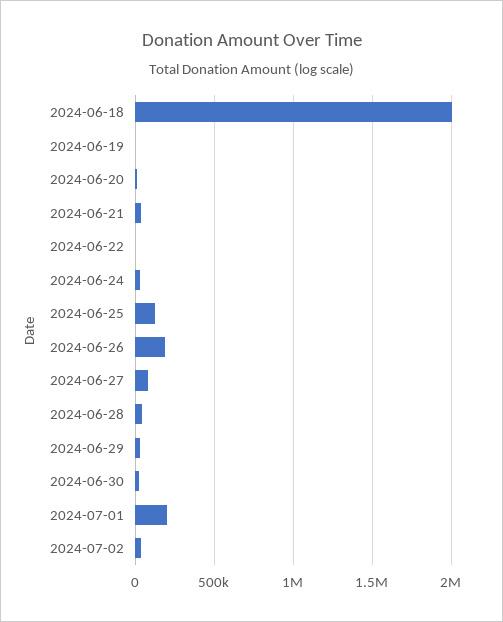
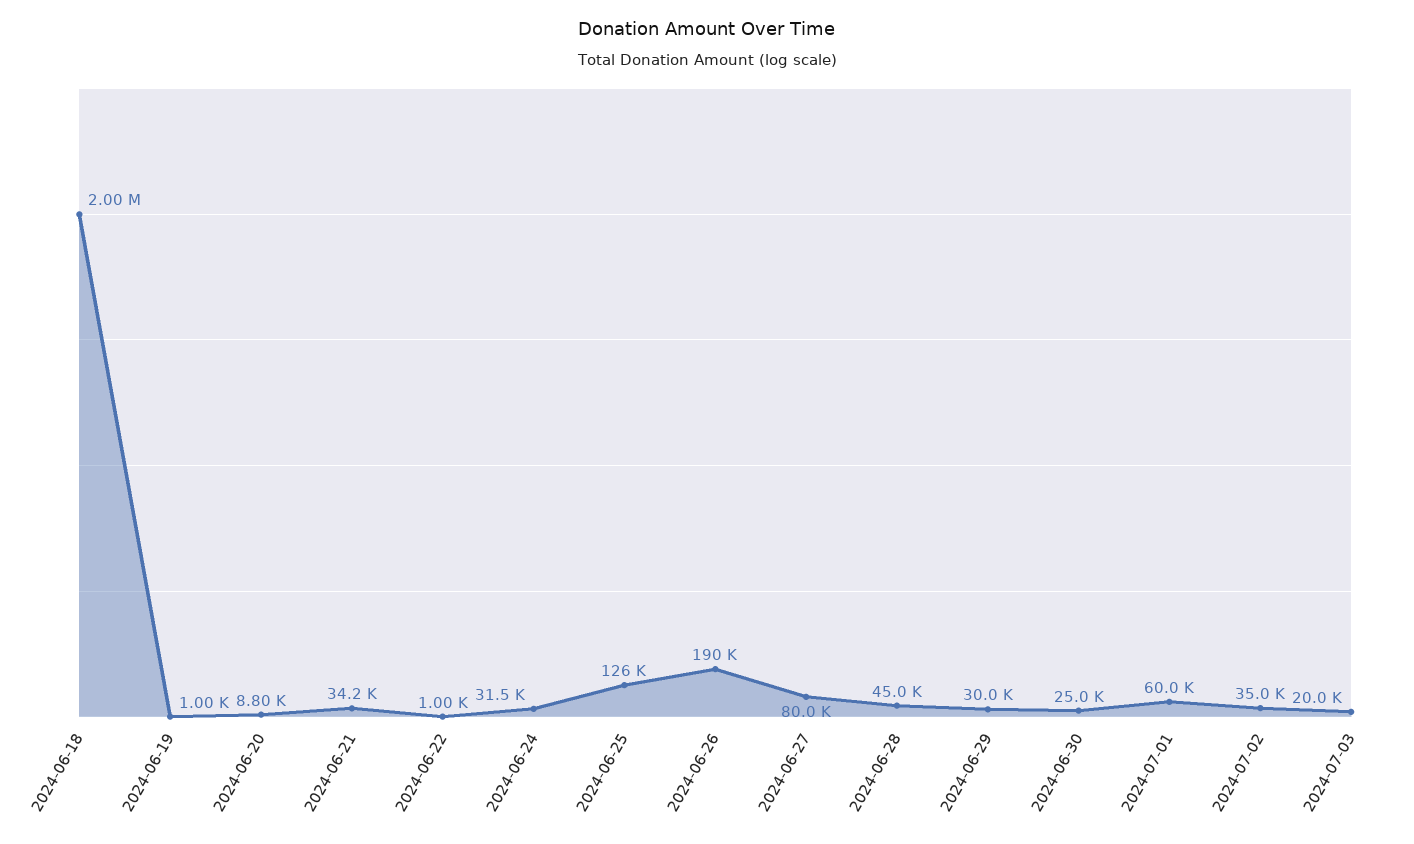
2024-07-01: 200000 -> 60000
2024-07-03: none -> 20000

